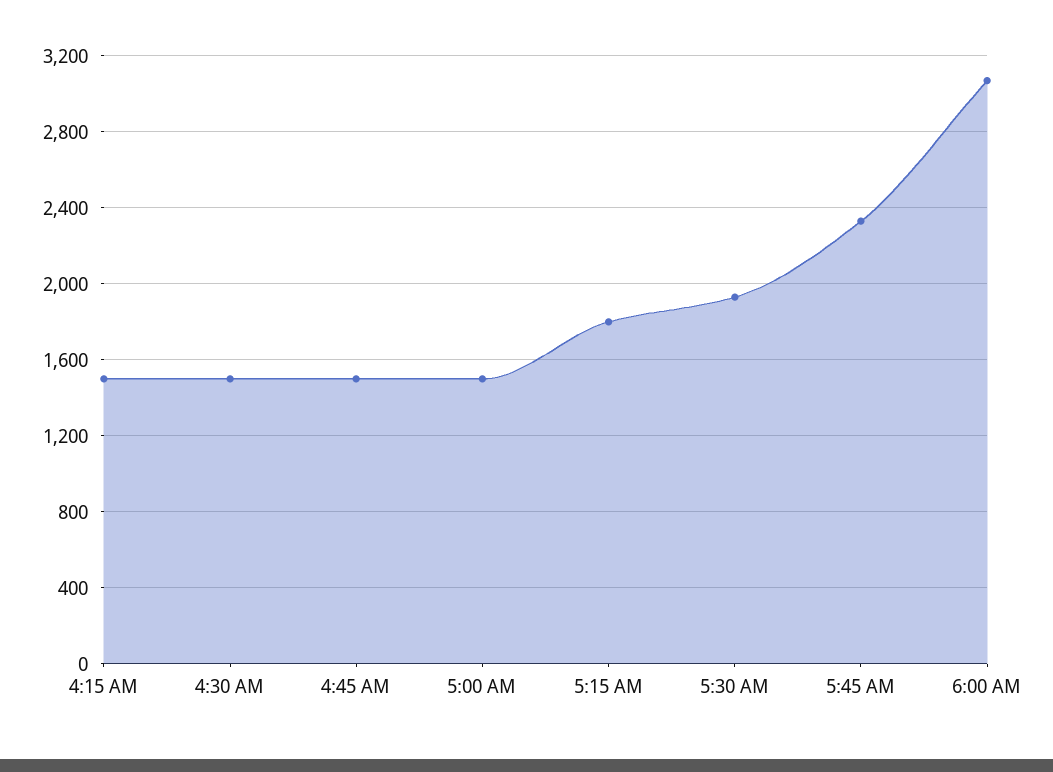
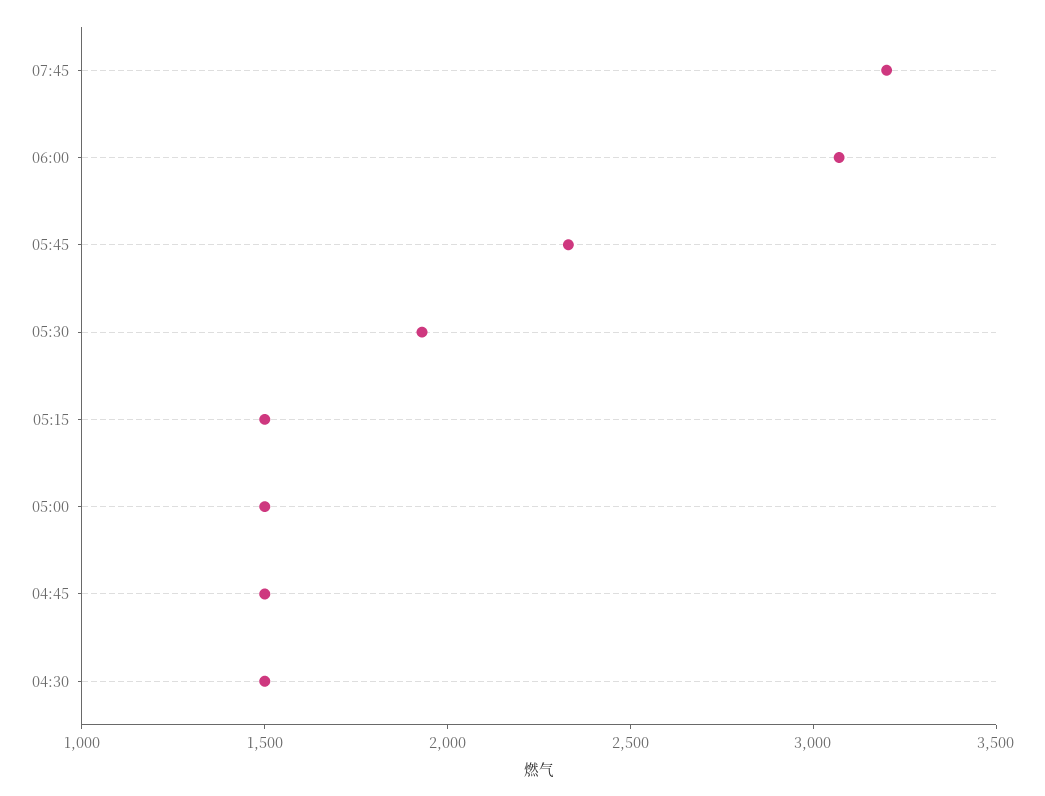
4:15 AM: 1500 -> none
5:15 AM: 1800 -> 1500
07:45: none -> 3200

